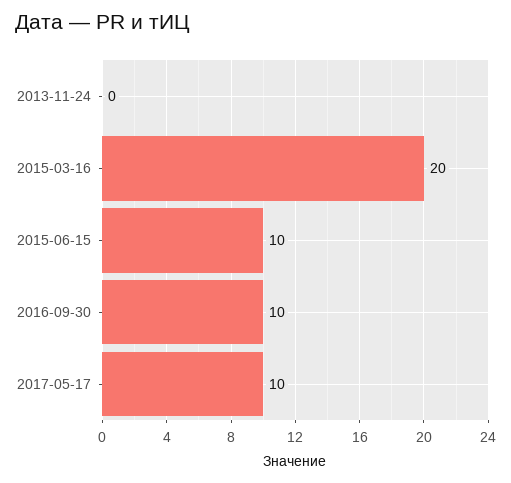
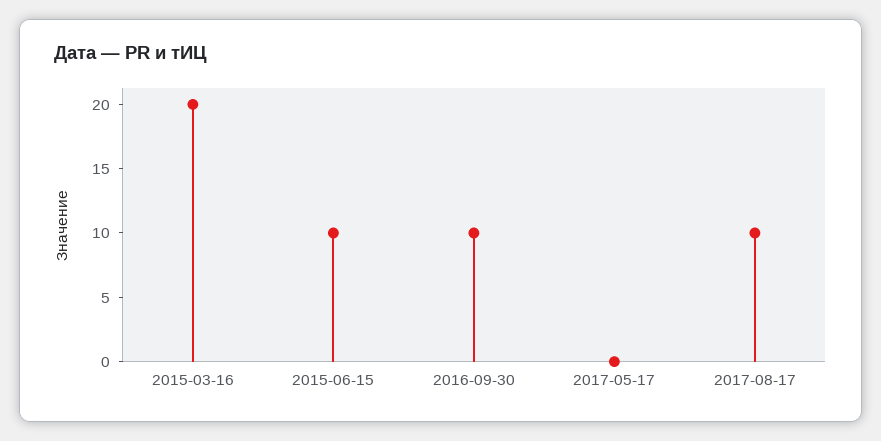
2013-11-24: 0 -> none
2017-05-17: 10 -> 0
2017-08-17: none -> 10

